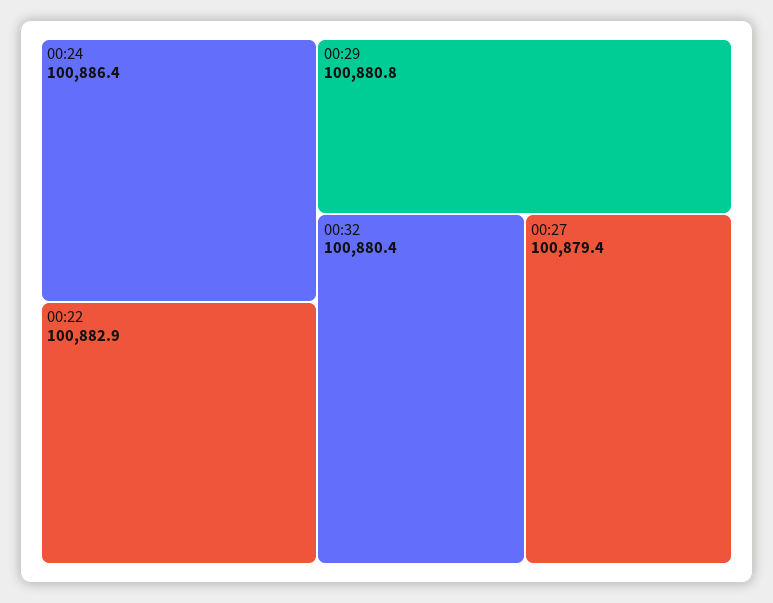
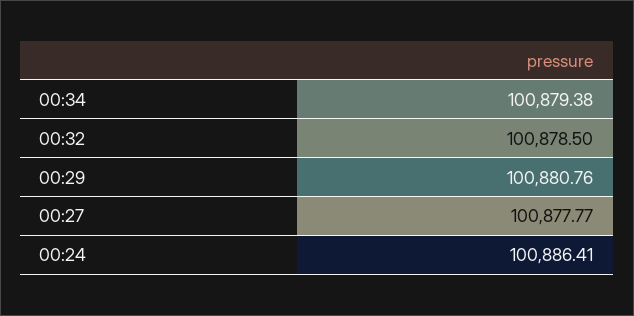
00:22: 100882.9 -> none
00:32: 100880.4 -> 100878.5
00:27: 100879.4 -> 100877.77
00:34: none -> 100879.38

